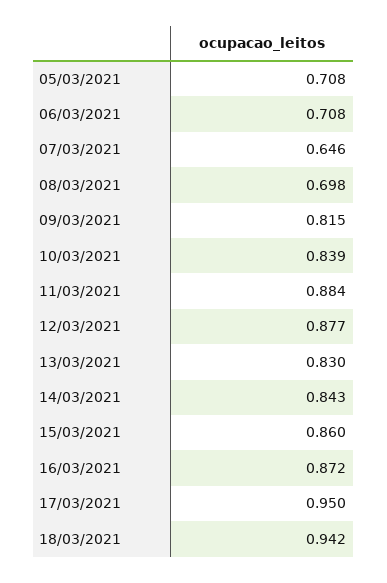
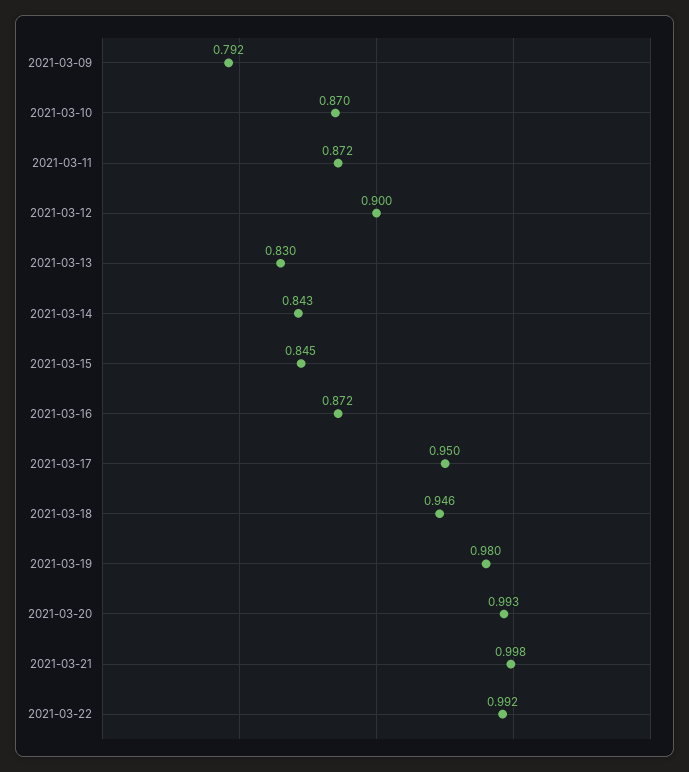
05/03/2021: 0.708 -> none
06/03/2021: 0.708 -> none
07/03/2021: 0.646 -> none
08/03/2021: 0.698 -> none
09/03/2021: 0.815 -> 0.792
10/03/2021: 0.839 -> 0.87
11/03/2021: 0.884 -> 0.872
12/03/2021: 0.877 -> 0.9
15/03/2021: 0.86 -> 0.845
18/03/2021: 0.942 -> 0.946
2021-03-19: none -> 0.98
2021-03-20: none -> 0.993
2021-03-21: none -> 0.998
2021-03-22: none -> 0.992

